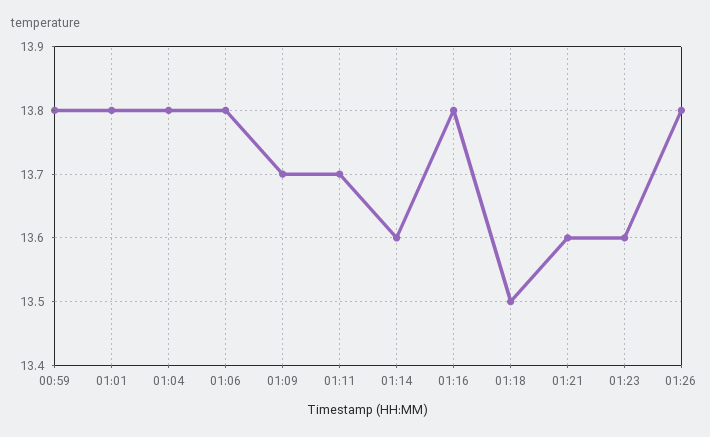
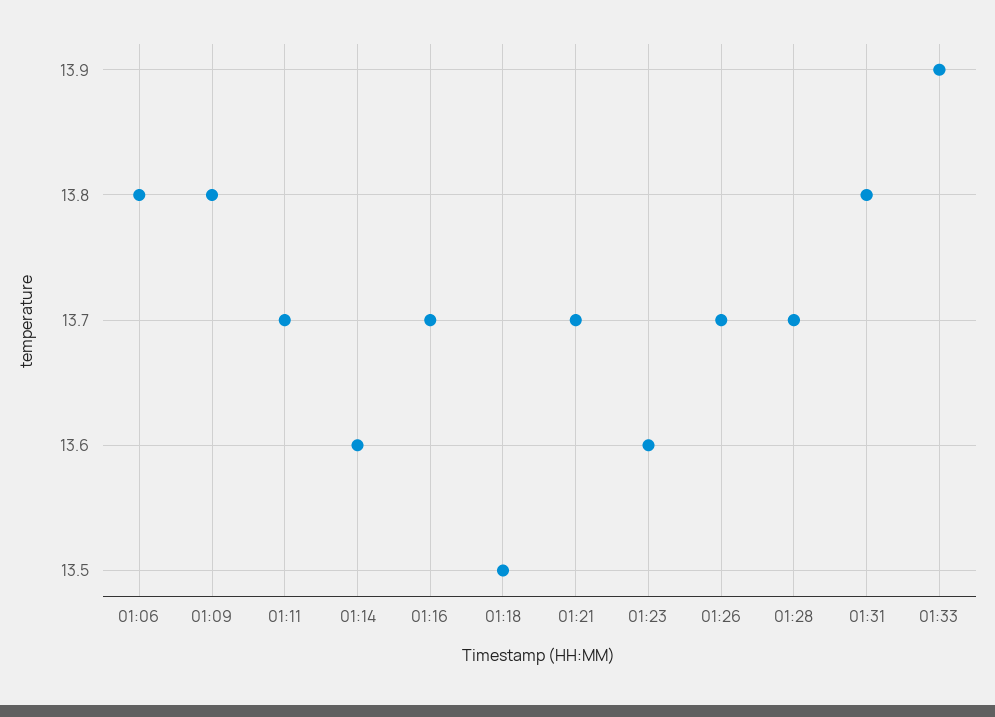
00:59: 13.8 -> none
01:01: 13.8 -> none
01:04: 13.8 -> none
01:09: 13.7 -> 13.8
01:16: 13.8 -> 13.7
01:21: 13.6 -> 13.7
01:26: 13.8 -> 13.7
01:28: none -> 13.7
01:31: none -> 13.8
01:33: none -> 13.9

